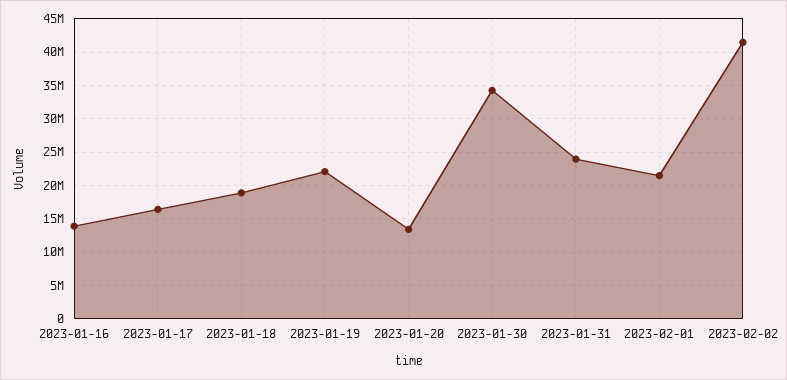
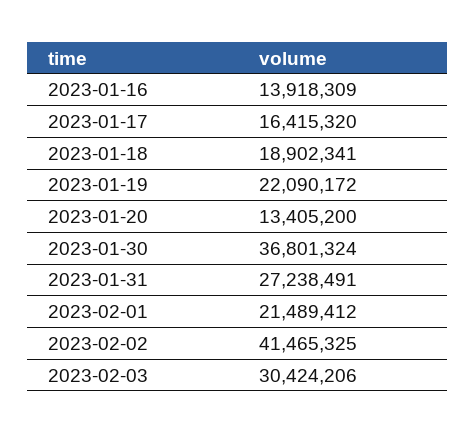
2023-01-30: 34000000 -> 36801324
2023-01-31: 24000000 -> 27238491
2023-02-03: none -> 30424206

